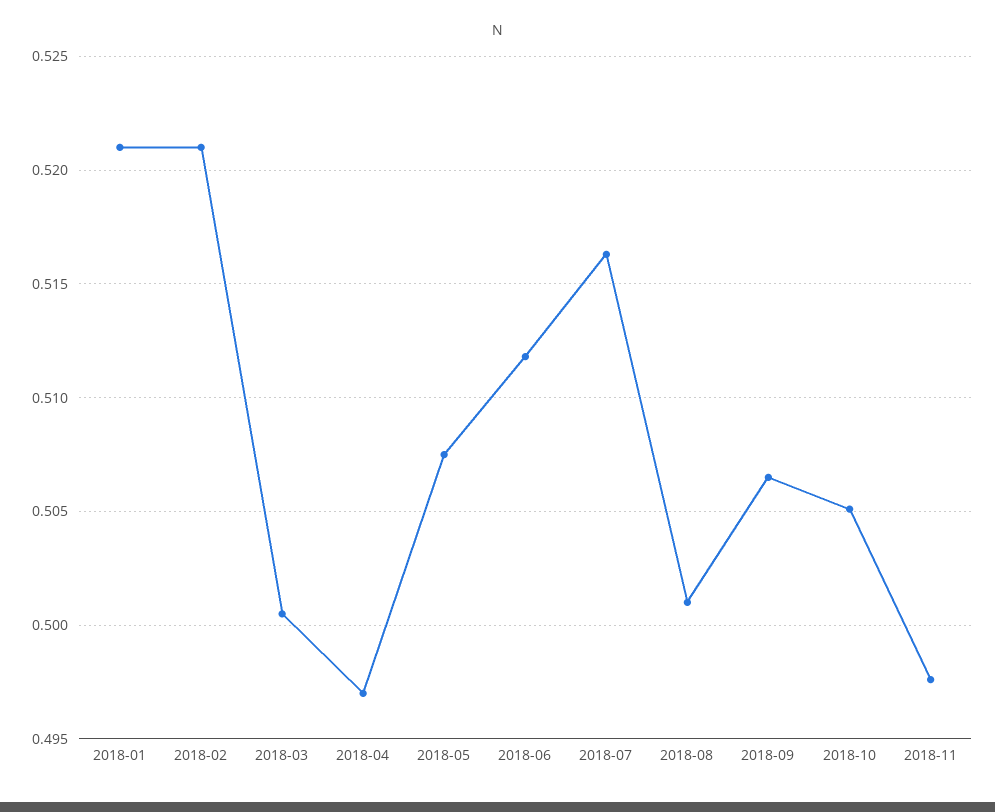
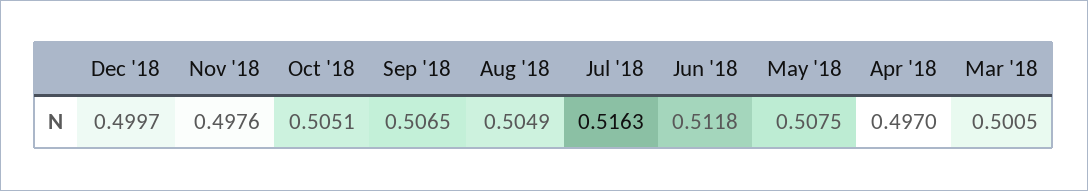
2018-01: 0.521 -> none
2018-02: 0.521 -> none
2018-08: 0.501 -> 0.5049
Dec '18: none -> 0.4997

